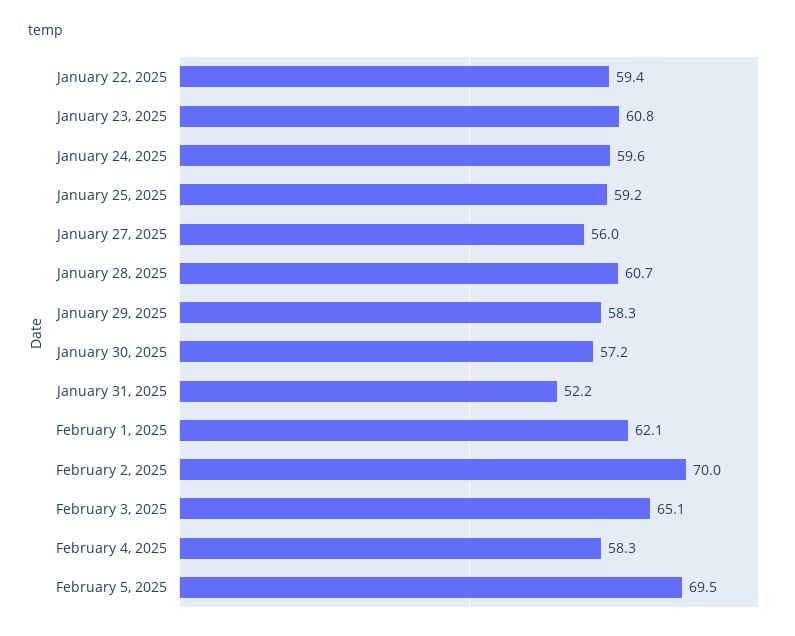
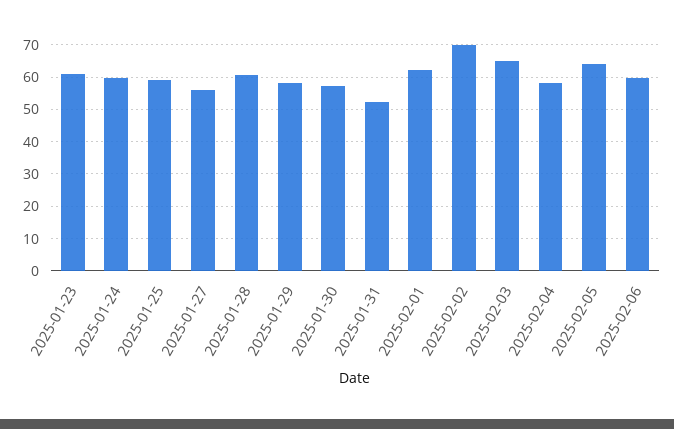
January 22, 2025: 59.4 -> none
February 5, 2025: 69.5 -> 64
2025-02-06: none -> 60

